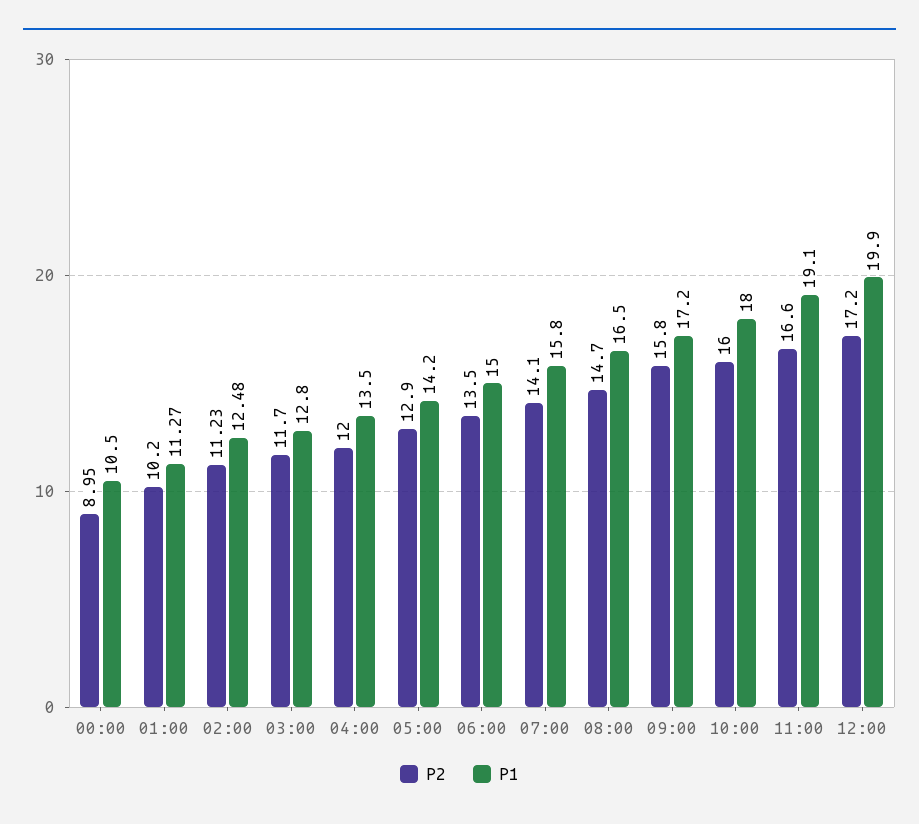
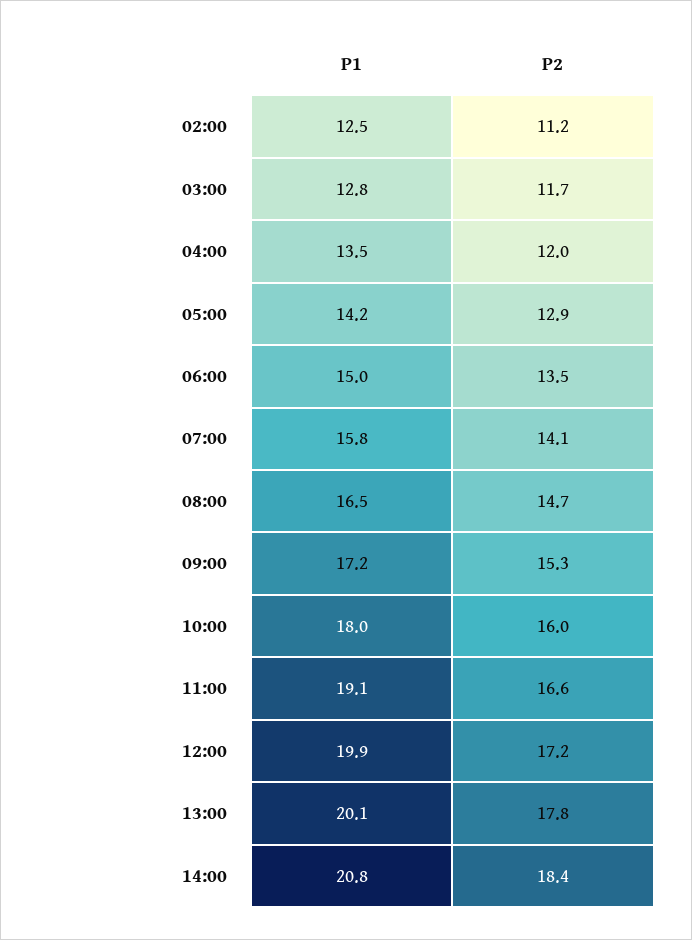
P2, 00:00: 8.95 -> none
P1, 00:00: 10.5 -> none
P2, 01:00: 10.2 -> none
P1, 01:00: 11.27 -> none
P2, 09:00: 15.8 -> 15.3
P1, 13:00: none -> 20.1
P2, 13:00: none -> 17.8
P1, 14:00: none -> 20.8
P2, 14:00: none -> 18.4

